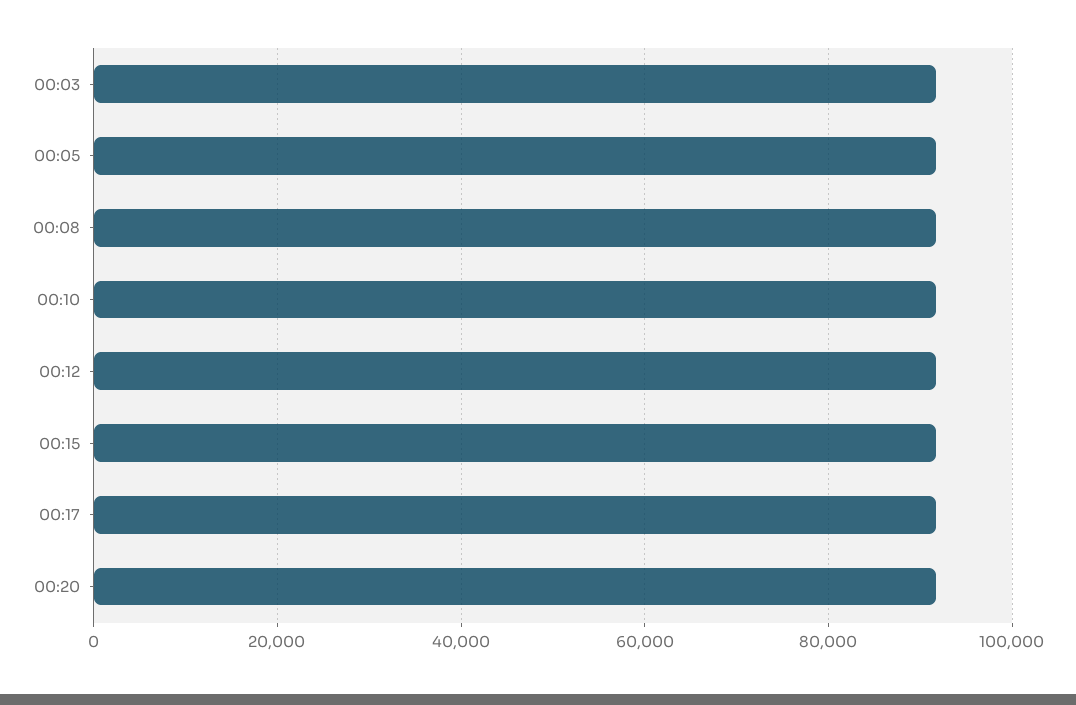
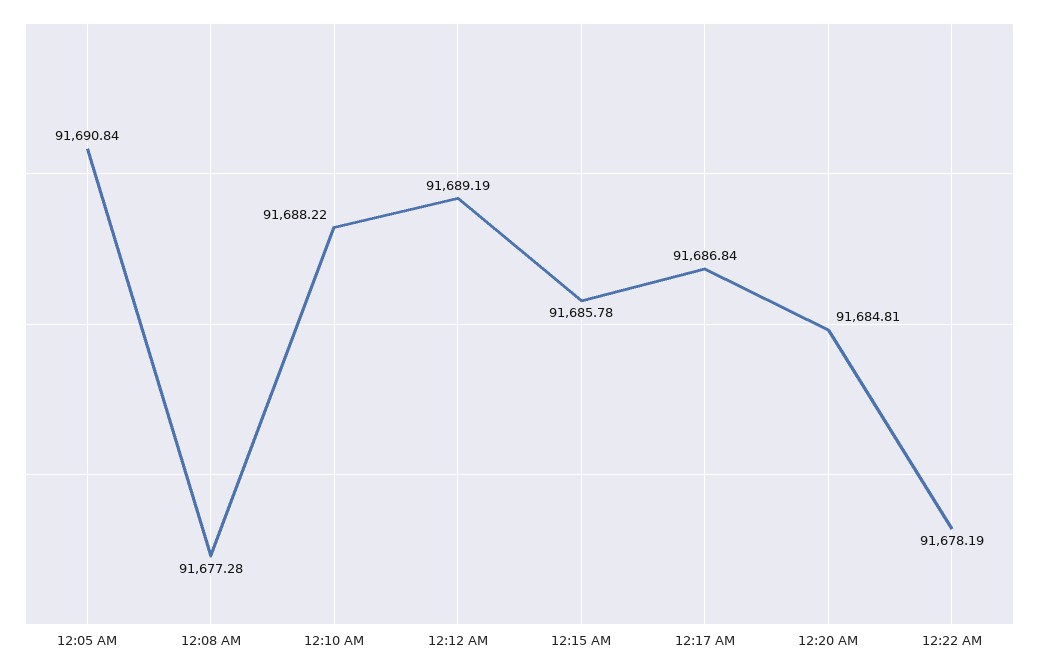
00:03: 92000 -> none
12:22 AM: none -> 91678.19

